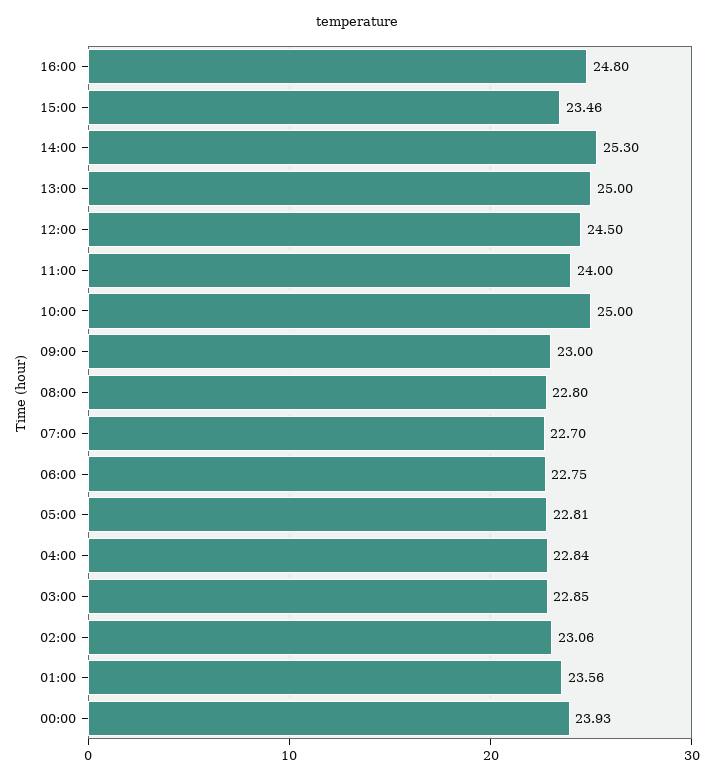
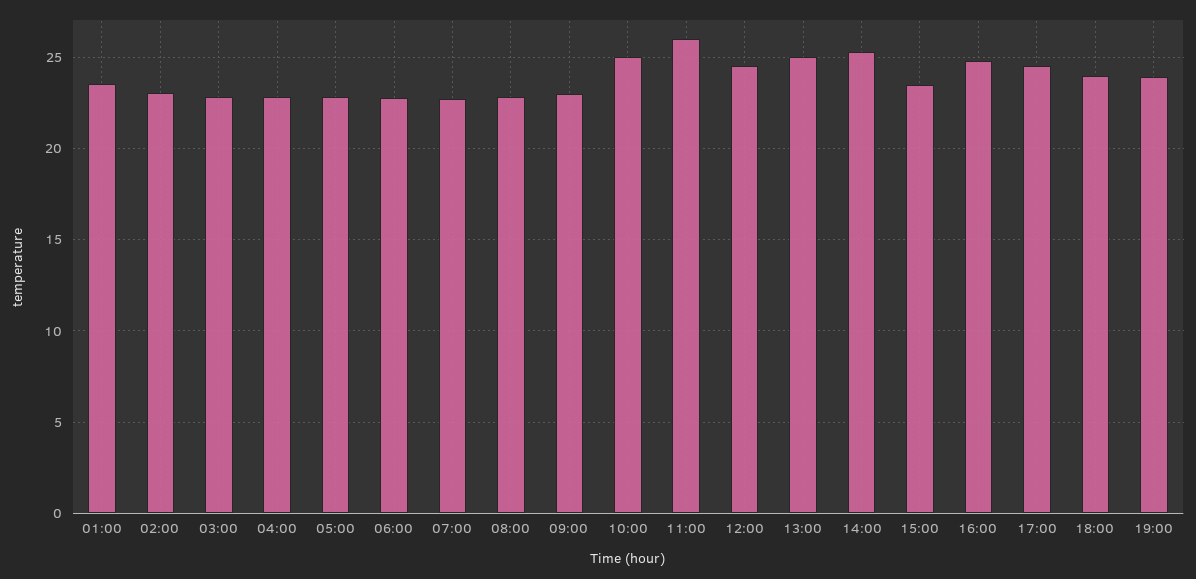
11:00: 24 -> 26
00:00: 23.93 -> none
17:00: none -> 24.5
18:00: none -> 24
19:00: none -> 24

